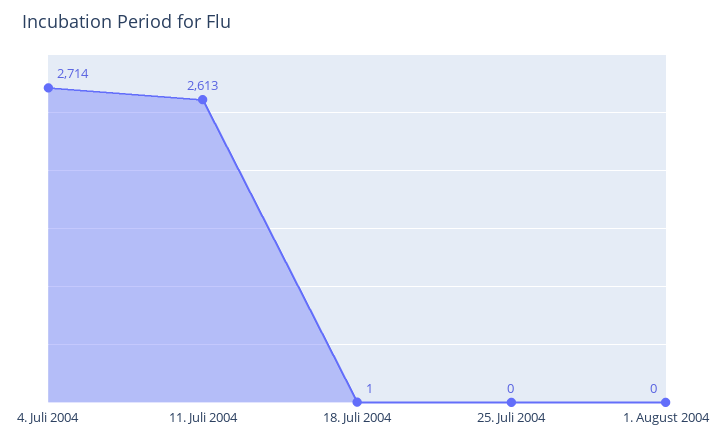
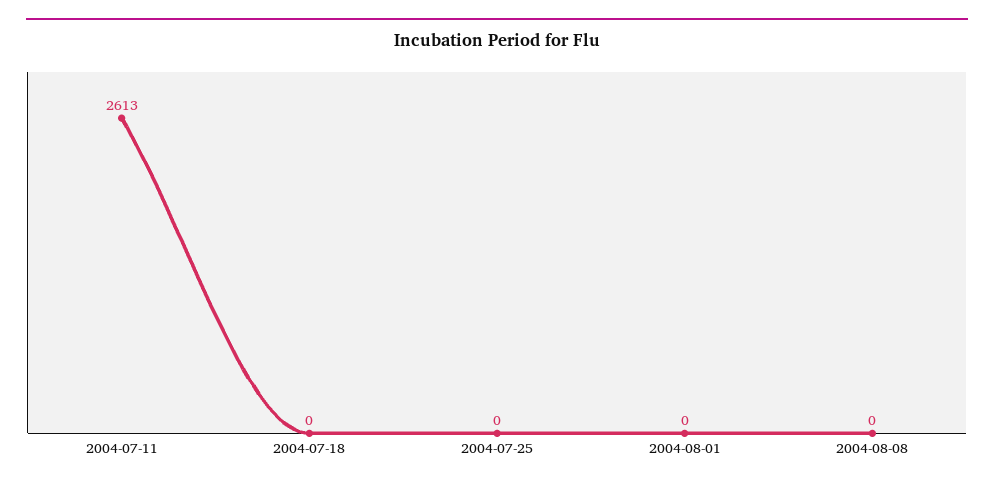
4. Juli 2004: 2714 -> none
18. Juli 2004: 1 -> 0
2004-08-08: none -> 0

